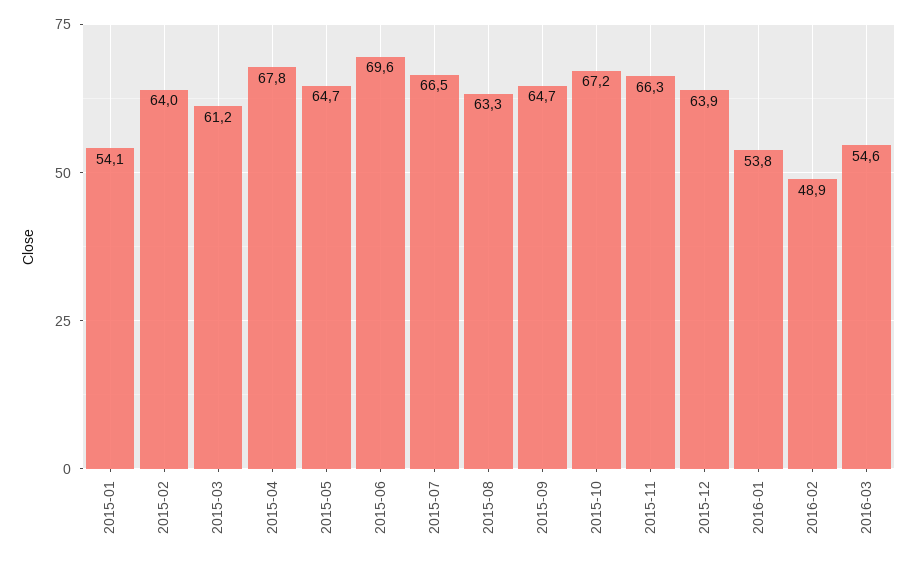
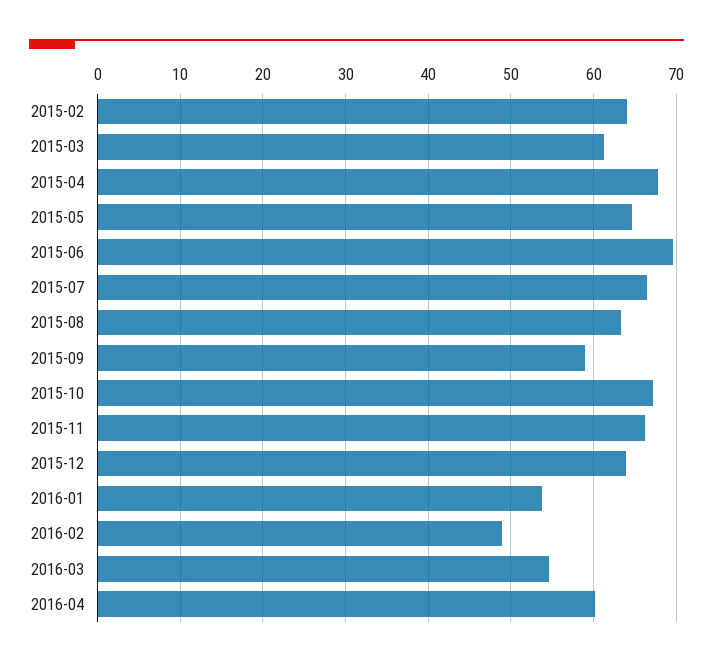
2015-01: 54.1 -> none
2015-09: 64.7 -> 59
2016-04: none -> 60

